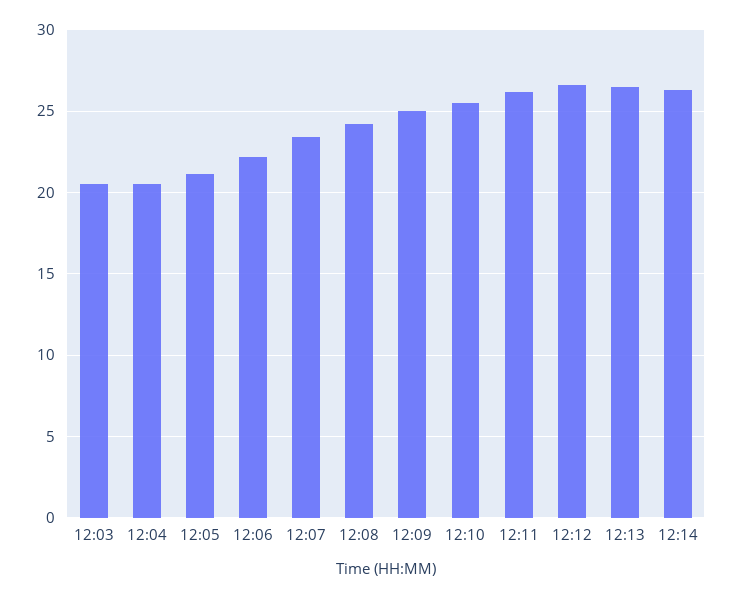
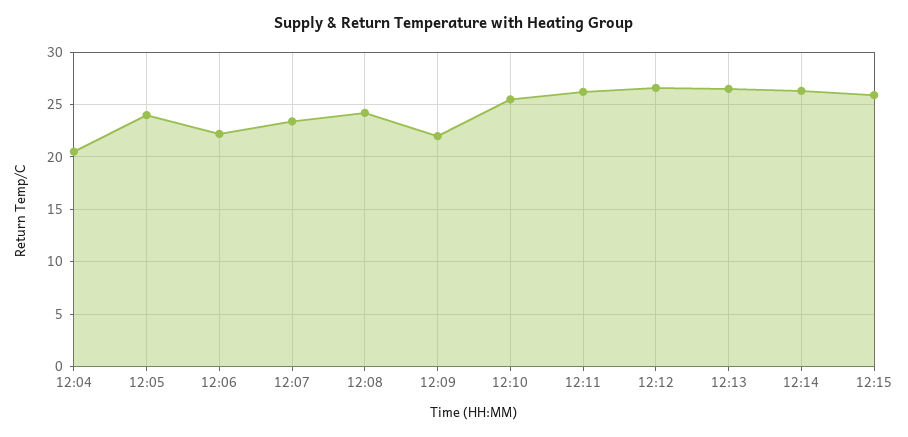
12:03: 20.5 -> none
12:05: 21 -> 24
12:09: 25 -> 22
12:15: none -> 26

